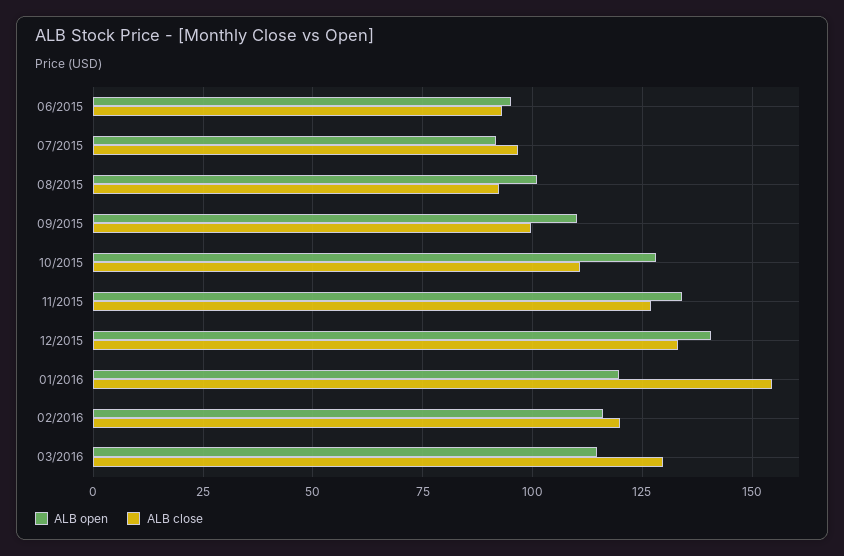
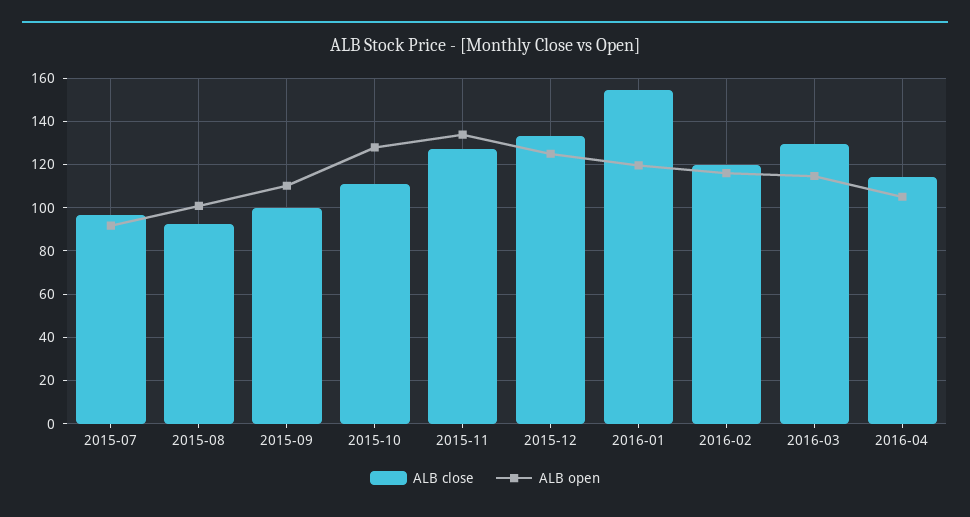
ALB open, 06/2015: 95 -> none
ALB close, 06/2015: 92.5 -> none
ALB open, 12/2015: 140 -> 125
ALB close, 2016-04: none -> 115
ALB open, 2016-04: none -> 105

